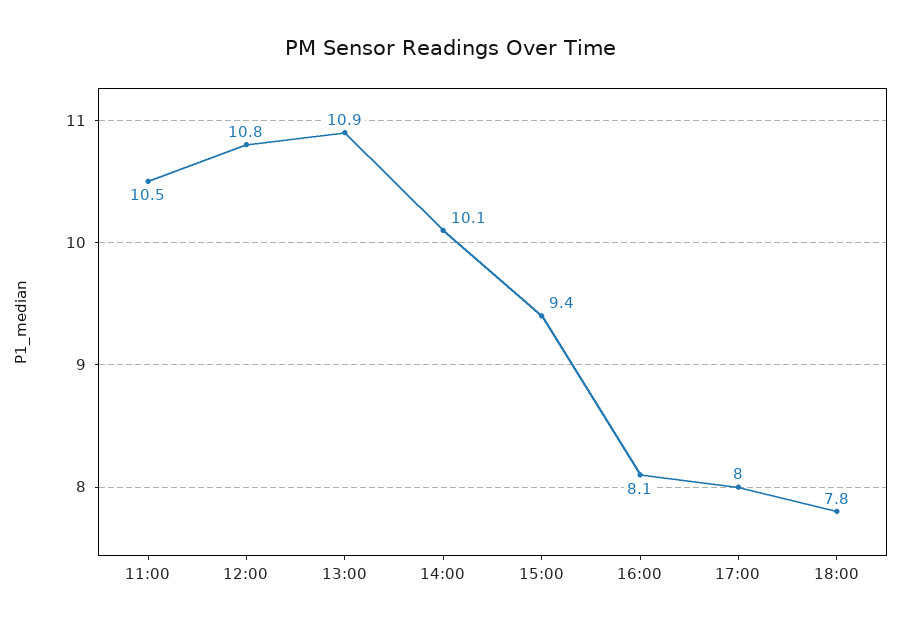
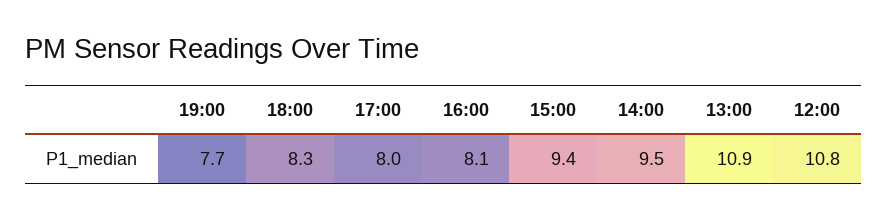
11:00: 10.5 -> none
14:00: 10.1 -> 9.5
18:00: 7.8 -> 8.3
19:00: none -> 7.7

